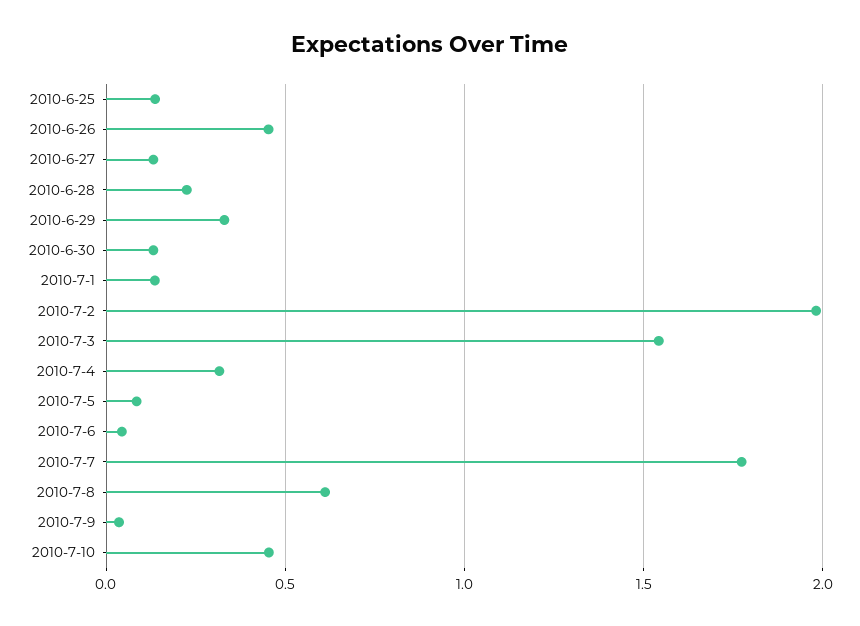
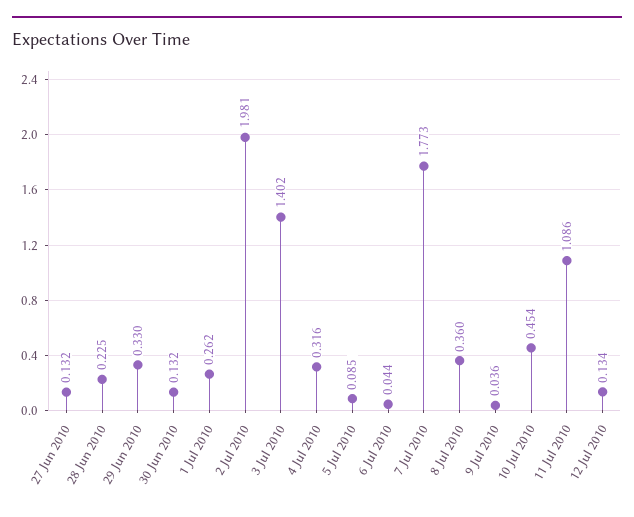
2010-6-25: 0.15 -> none
2010-6-26: 0.45 -> none
2010-7-1: 0.15 -> 0.262
2010-7-3: 1.55 -> 1.402
2010-7-8: 0.6 -> 0.36
11 Jul 2010: none -> 1.086
12 Jul 2010: none -> 0.134

